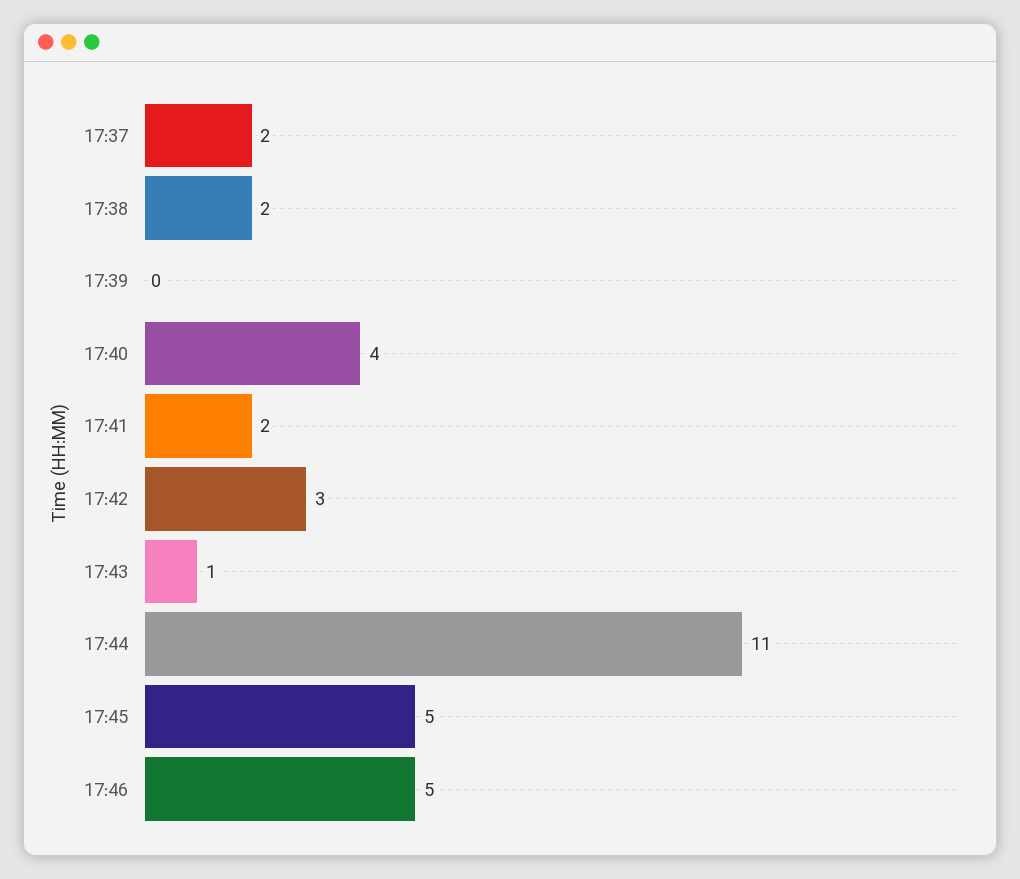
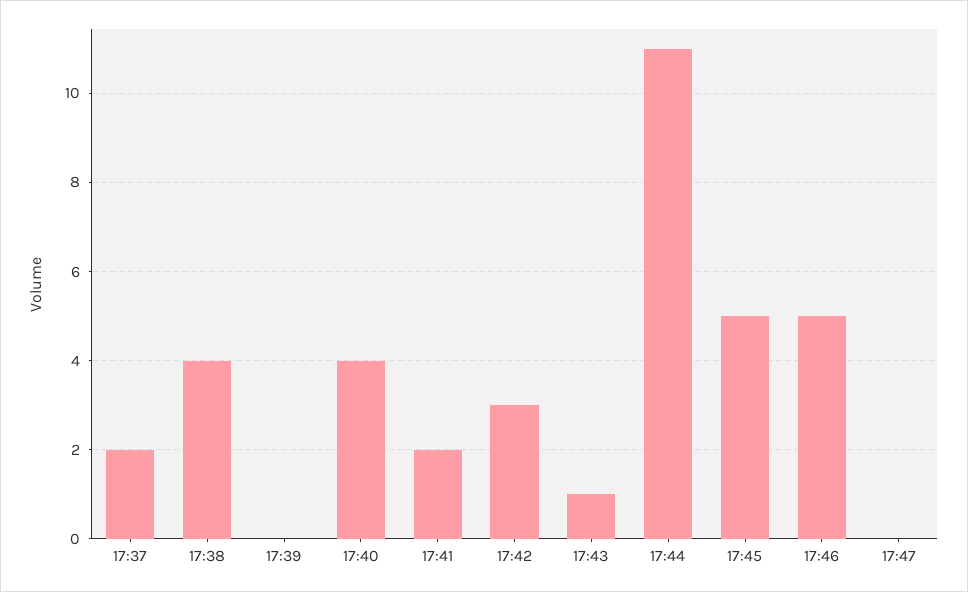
17:38: 2 -> 4
17:47: none -> 0

